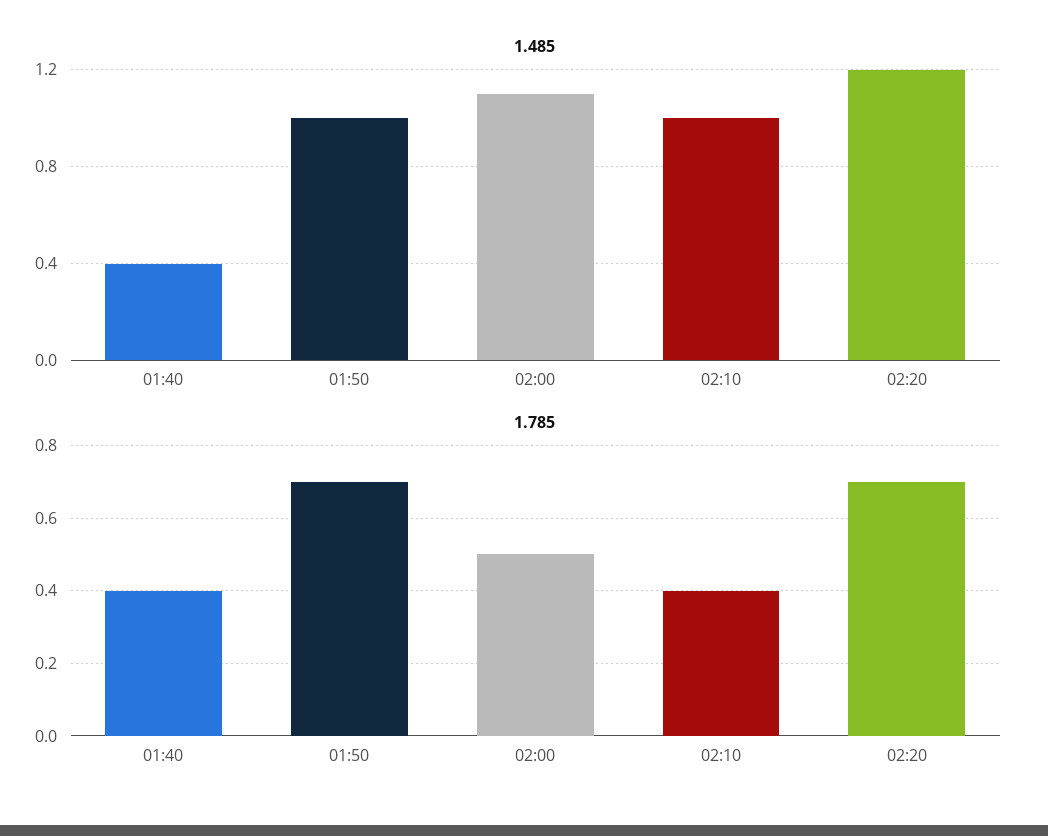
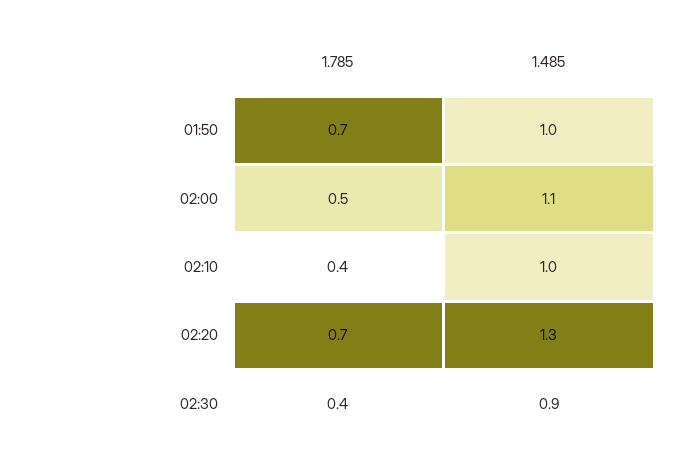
1.485, 01:40: 0.4 -> none
1.485, 02:20: 1.2 -> 1.3
1.785, 01:40: 0.4 -> none
1.785, 02:30: none -> 0.4
1.485, 02:30: none -> 0.9

